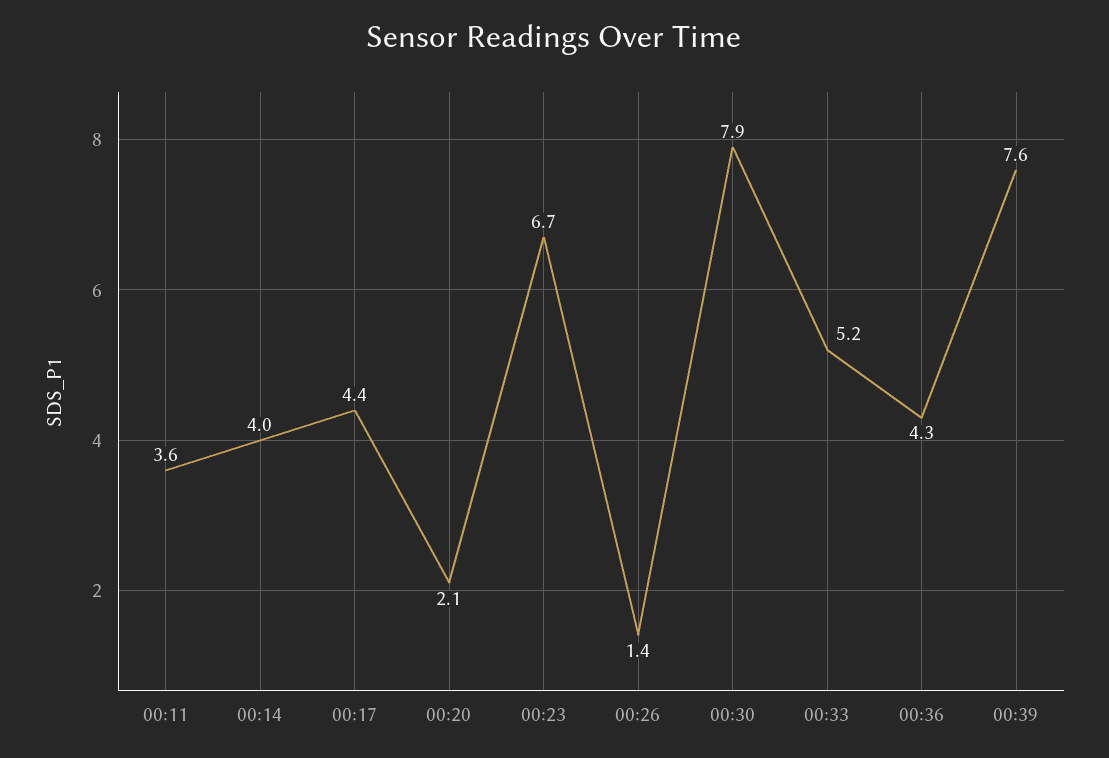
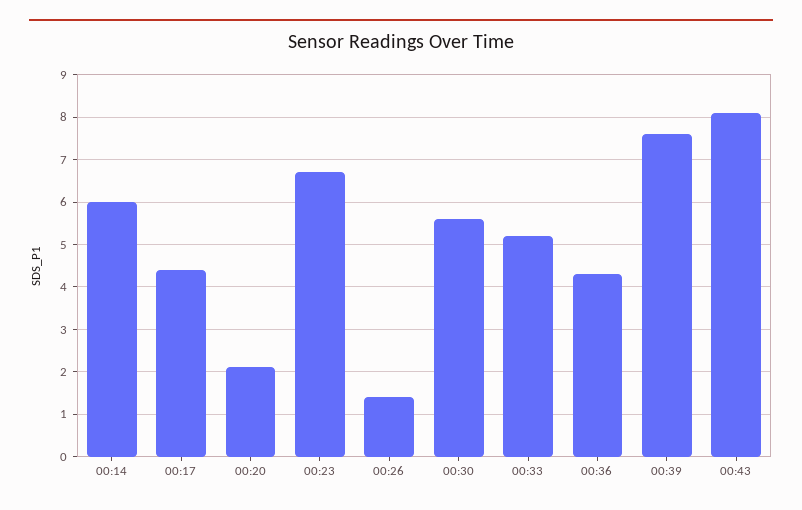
00:11: 3.6 -> none
00:14: 4 -> 6
00:30: 7.9 -> 5.5
00:43: none -> 8

